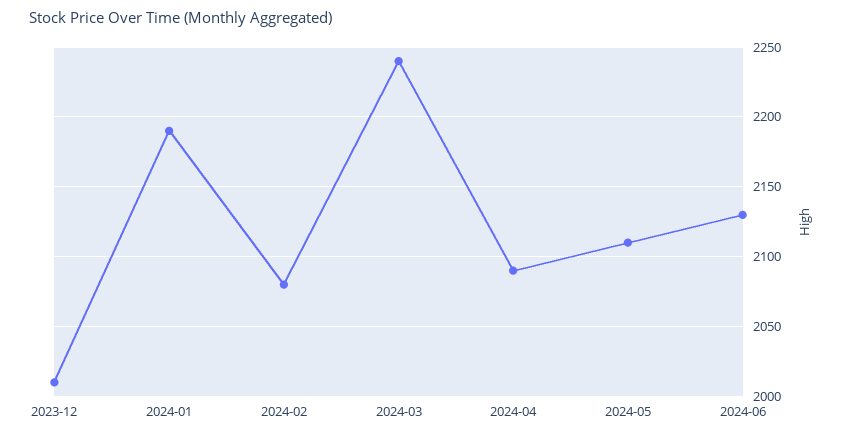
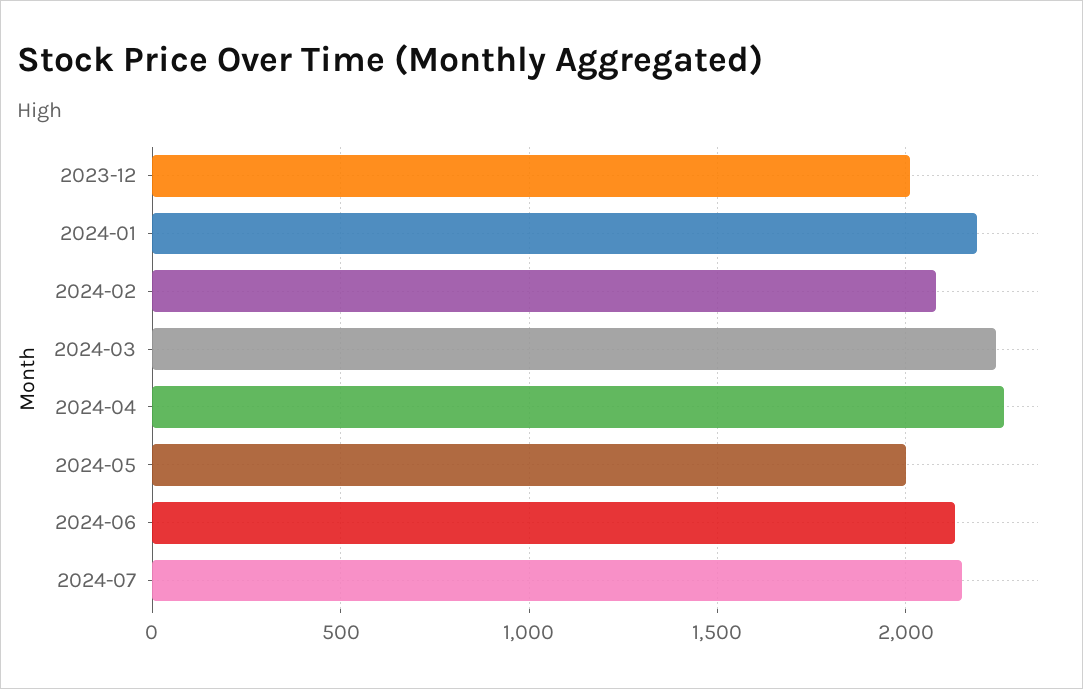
2024-04: 2090 -> 2250
2024-05: 2110 -> 2000
2024-07: none -> 2150

